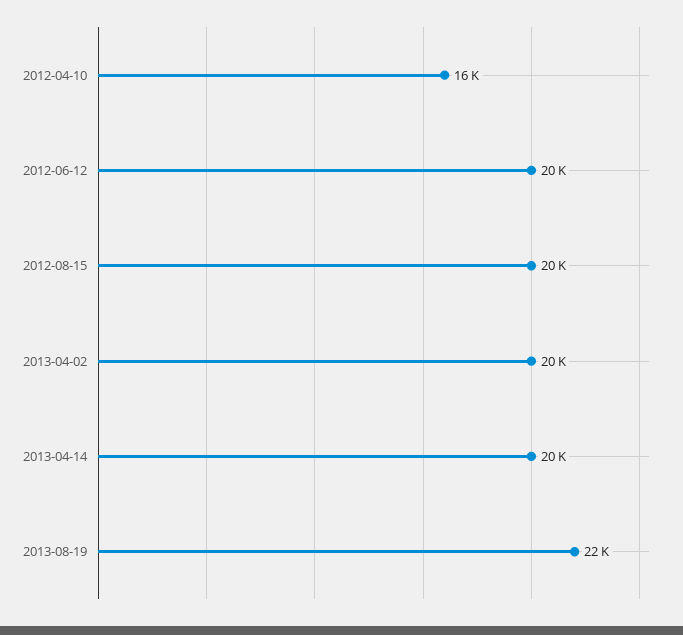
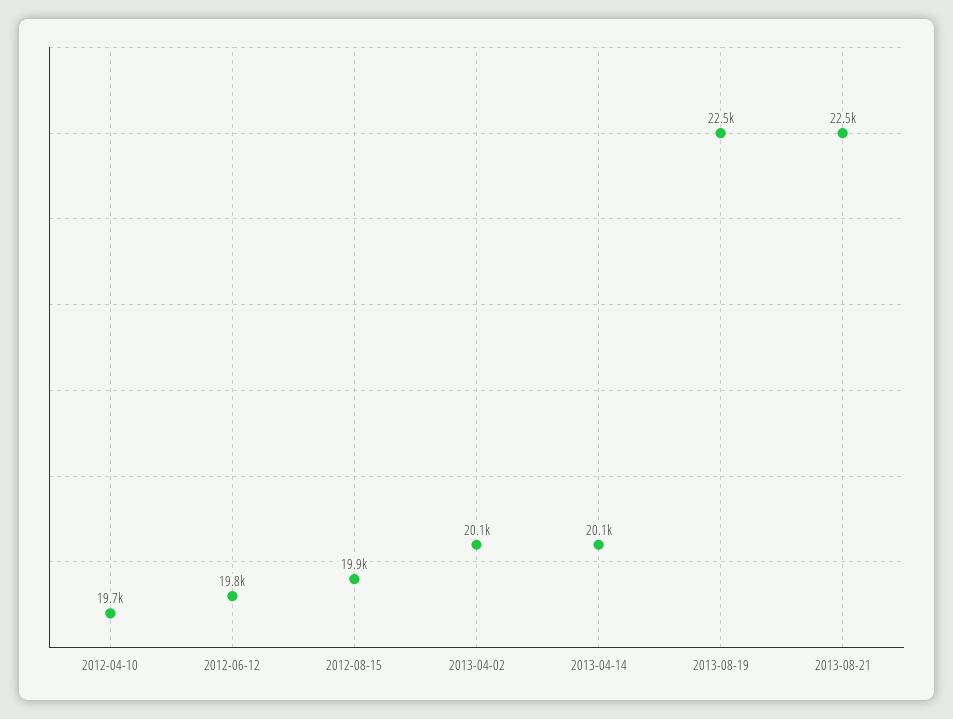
2012-04-10: 16000 -> 19700
2013-08-21: none -> 22500

